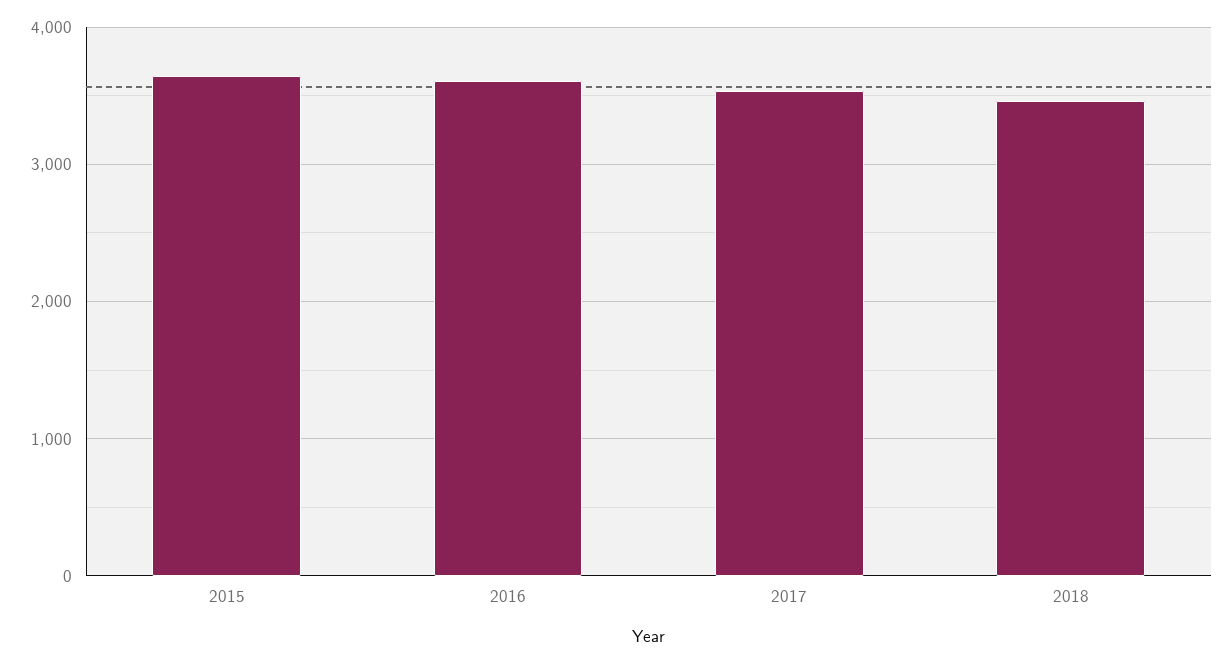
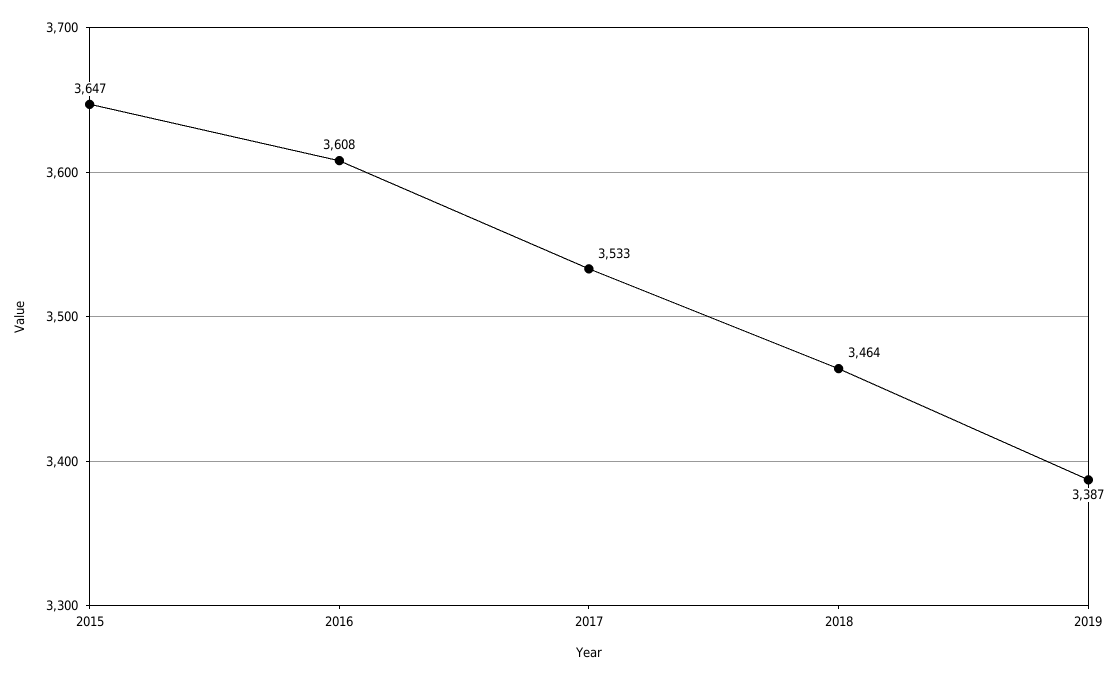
2019: none -> 3387

